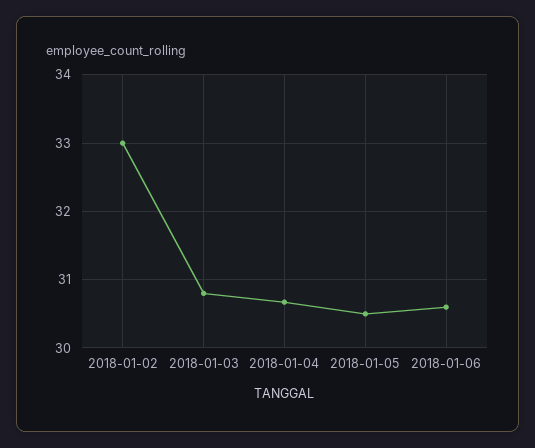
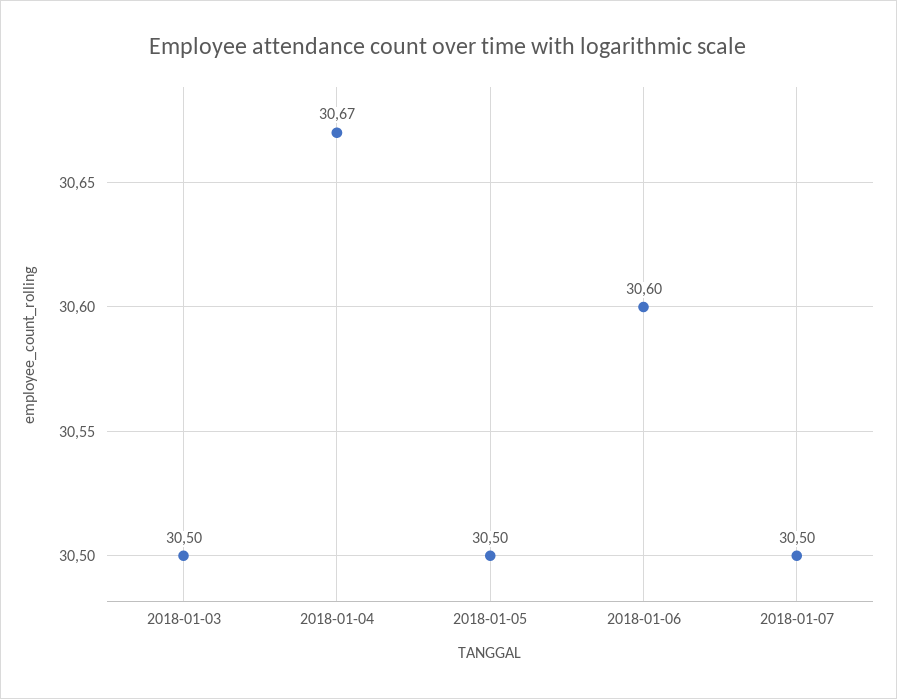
2018-01-02: 33 -> none
2018-01-03: 30.8 -> 30.5
2018-01-07: none -> 30.5

